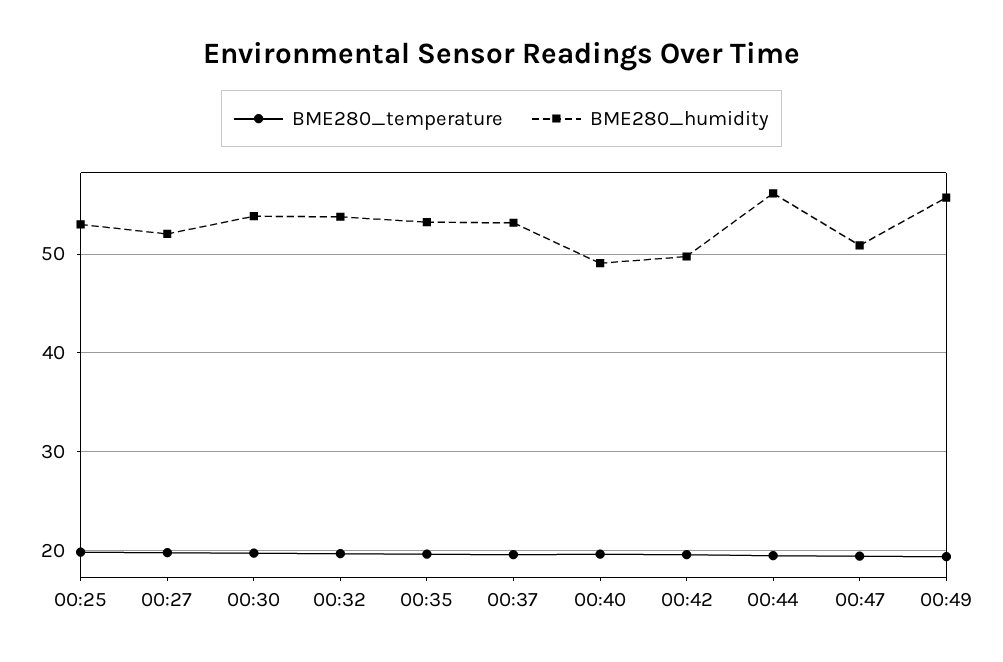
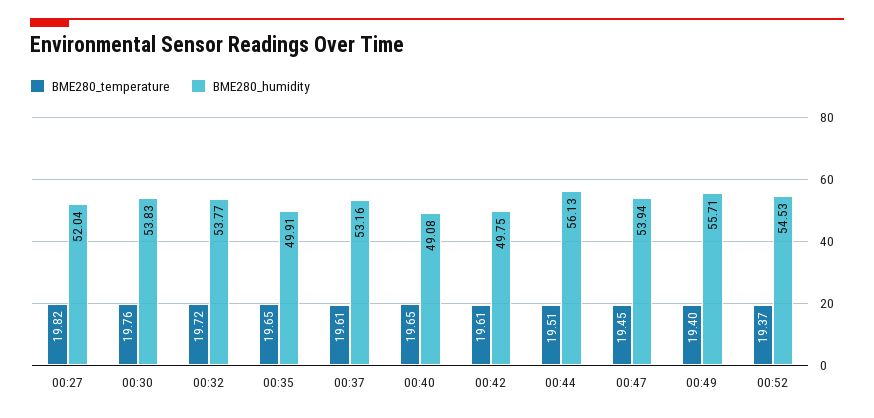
BME280_temperature, 00:25: 20 -> none
BME280_humidity, 00:25: 53 -> none
BME280_humidity, 00:35: 53 -> 49.91
BME280_humidity, 00:47: 51 -> 53.94
BME280_temperature, 00:52: none -> 19.37
BME280_humidity, 00:52: none -> 54.53

